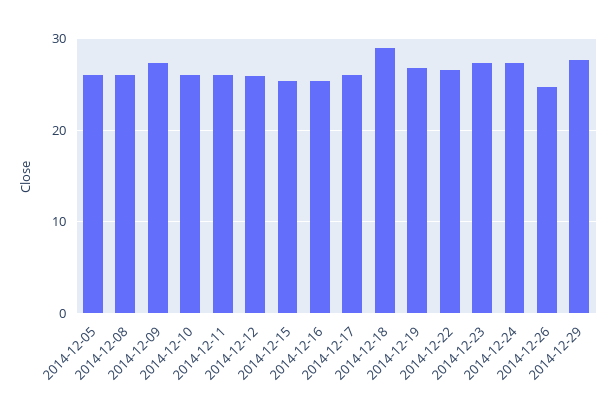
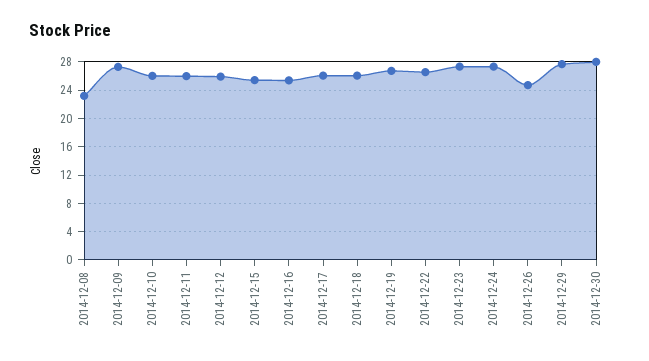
2014-12-05: 26 -> none
2014-12-08: 26 -> 23
2014-12-18: 29 -> 26
2014-12-30: none -> 28

